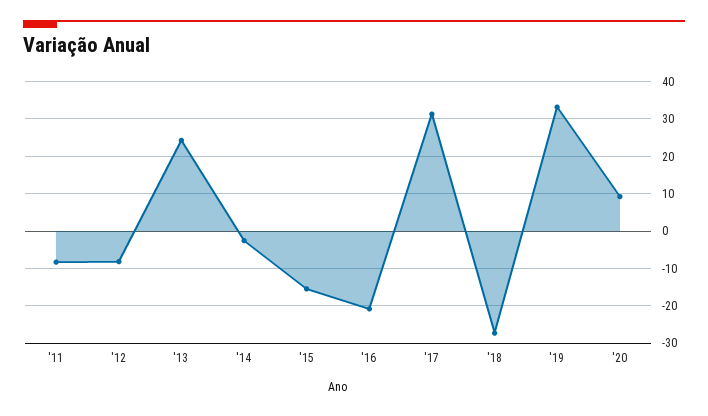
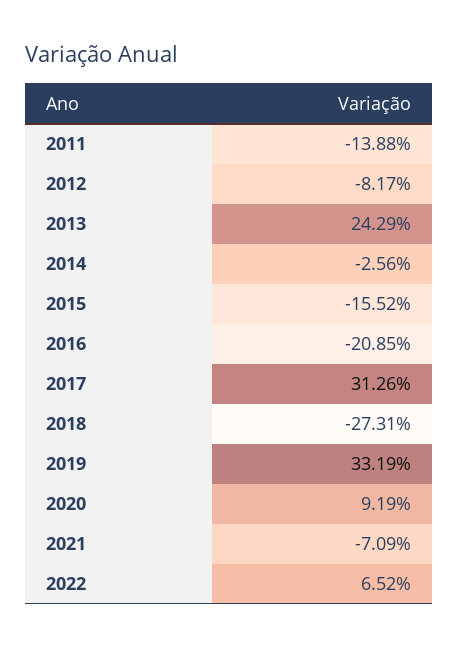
'11: -8 -> -13.88
2021: none -> -7.09
2022: none -> 6.52

